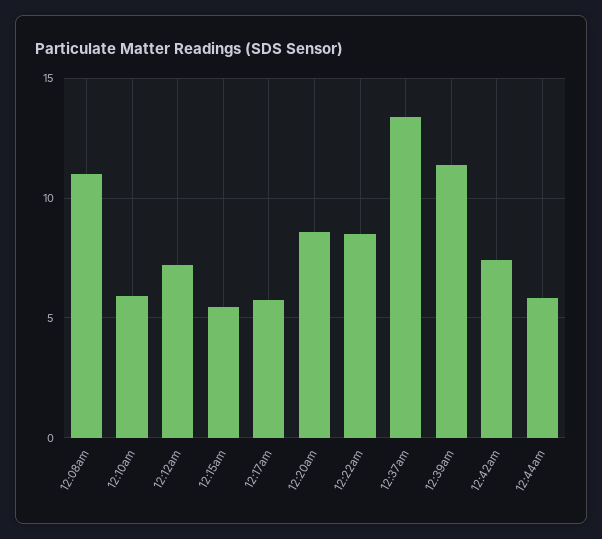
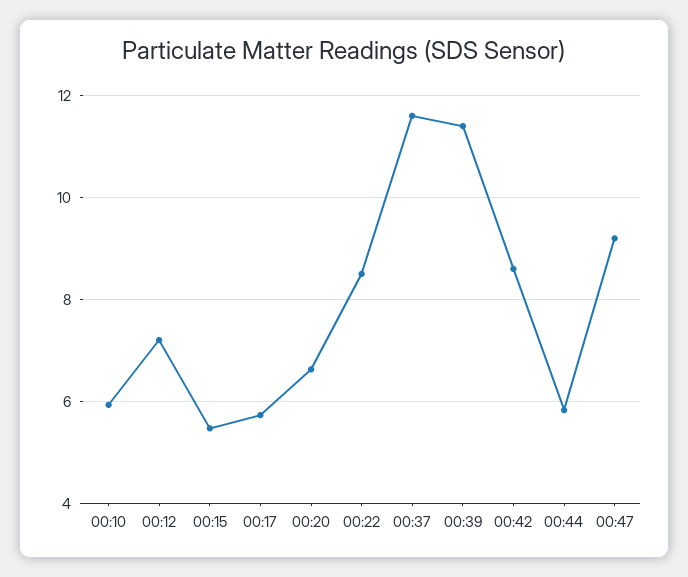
12:08am: 11 -> none
12:20am: 8.5 -> 6.6
12:37am: 13.5 -> 11.6
12:42am: 7.5 -> 8.6
00:47: none -> 9.2

